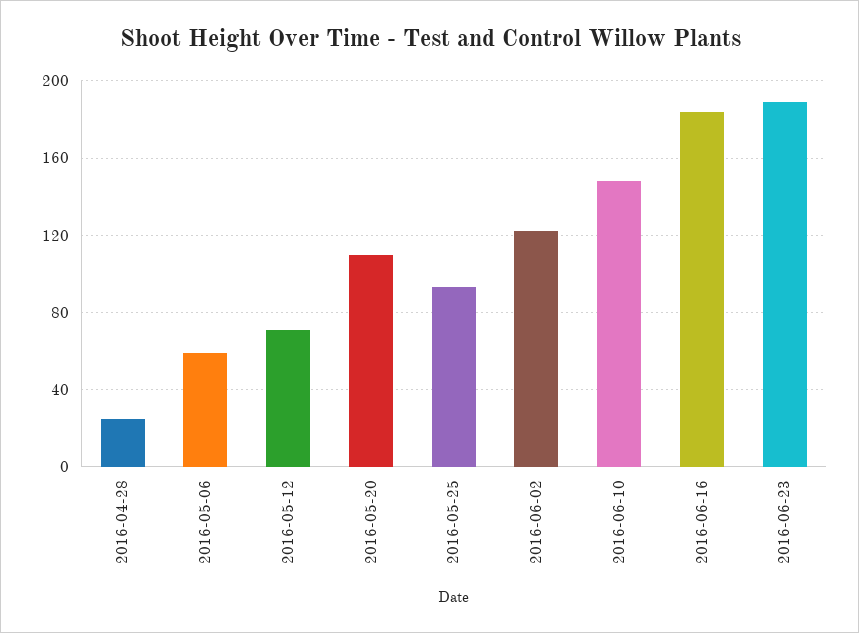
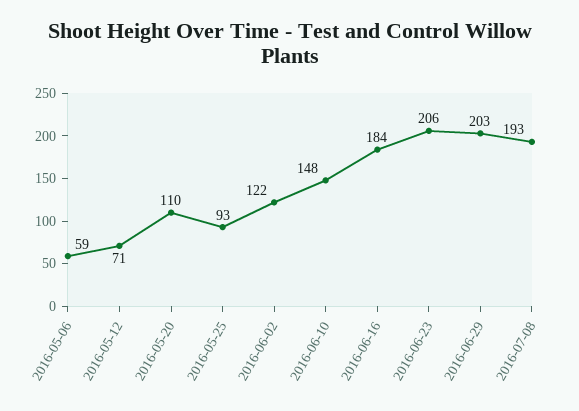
2016-04-28: 25 -> none
2016-06-23: 190 -> 206
2016-06-29: none -> 203
2016-07-08: none -> 193

